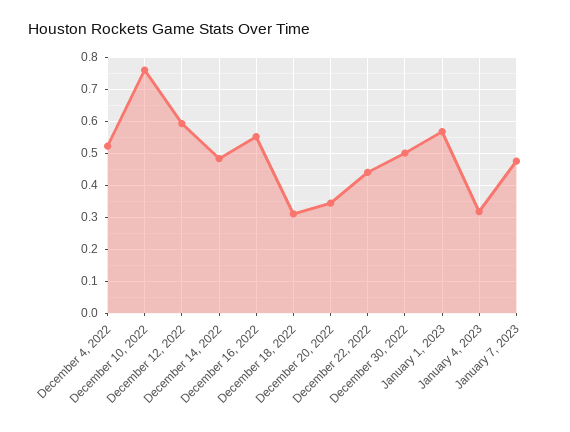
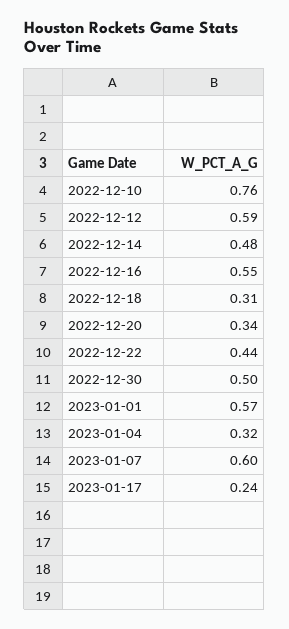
December 4, 2022: 0.52 -> none
January 7, 2023: 0.48 -> 0.6
2023-01-17: none -> 0.24

